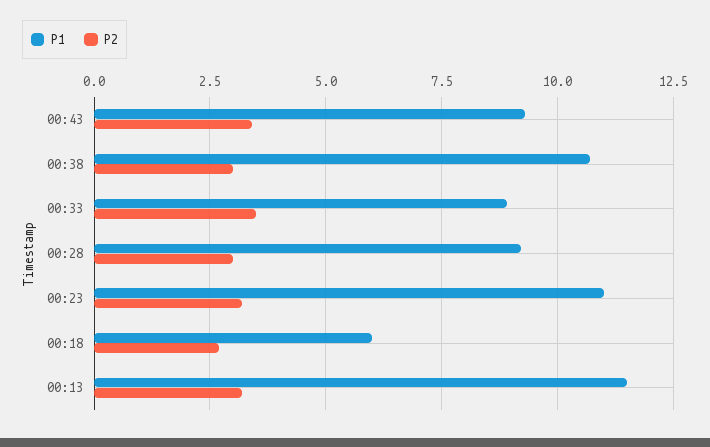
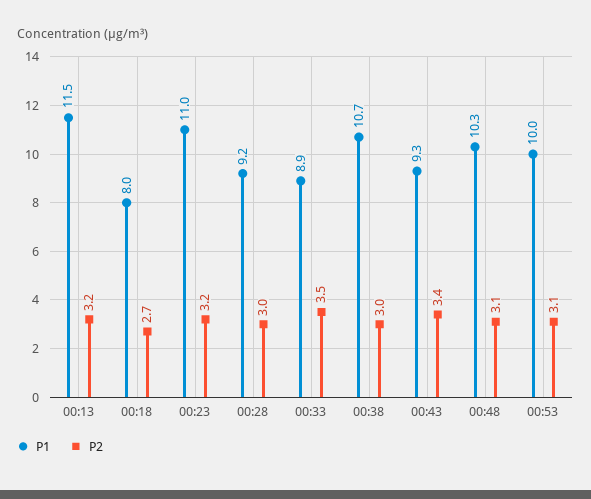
P1, 00:18: 6 -> 8
P1, 00:48: none -> 10.3
P2, 00:48: none -> 3.1
P1, 00:53: none -> 10
P2, 00:53: none -> 3.1

